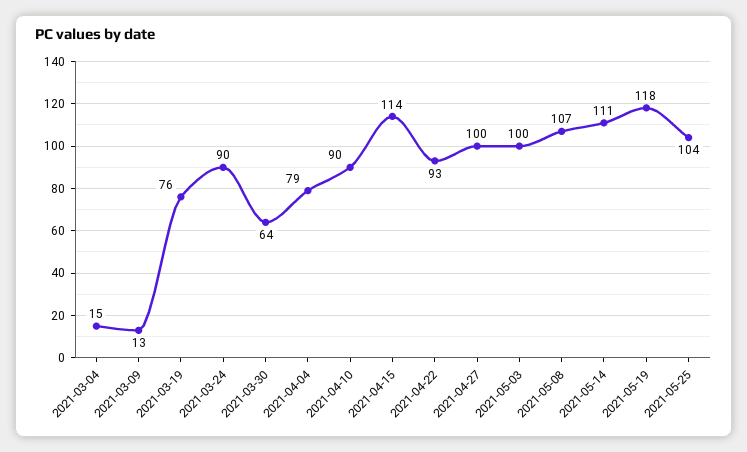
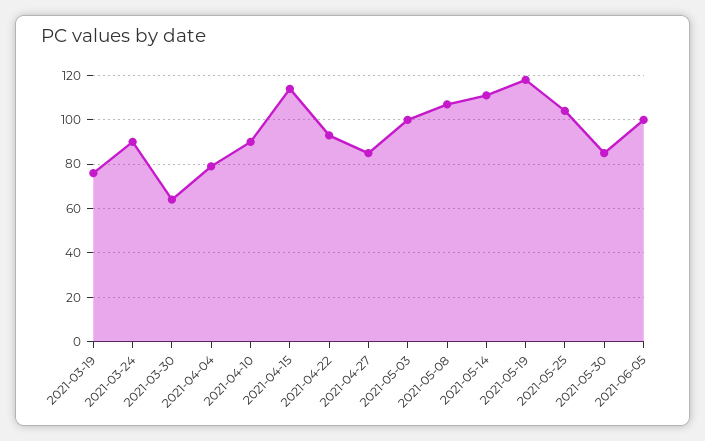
2021-03-04: 15 -> none
2021-03-09: 13 -> none
2021-04-27: 100 -> 85
2021-05-30: none -> 85
2021-06-05: none -> 100

